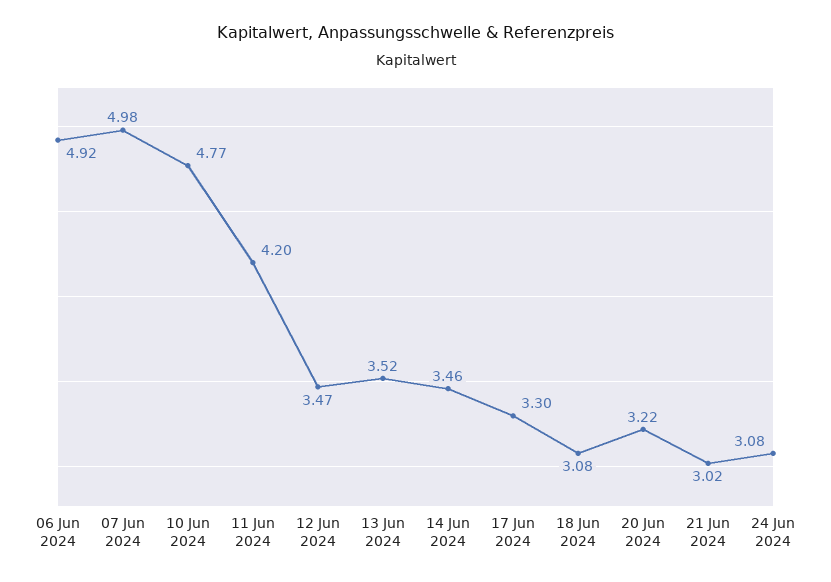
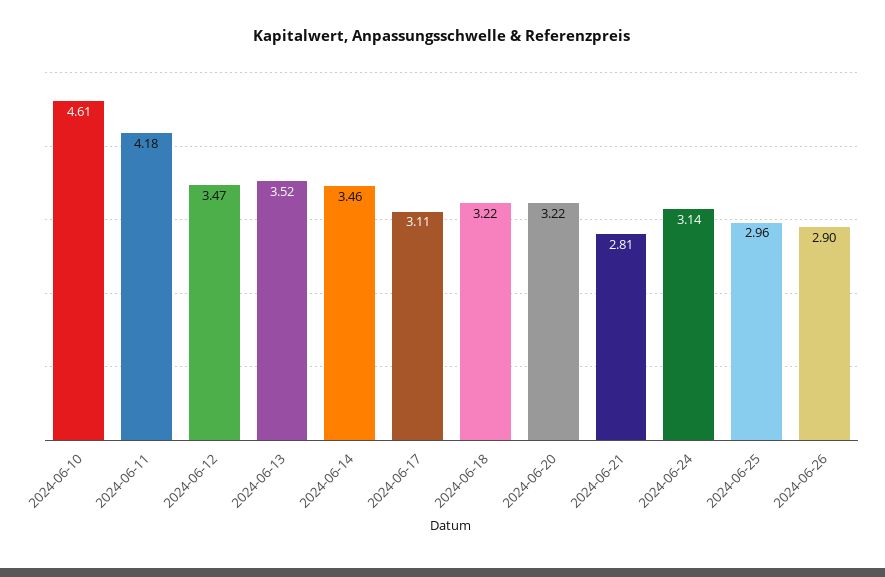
06 Jun 2024: 4.92 -> none
07 Jun 2024: 4.98 -> none
10 Jun 2024: 4.77 -> 4.61
11 Jun 2024: 4.2 -> 4.18
17 Jun 2024: 3.3 -> 3.11
18 Jun 2024: 3.08 -> 3.22
21 Jun 2024: 3.02 -> 2.81
24 Jun 2024: 3.08 -> 3.14
2024-06-25: none -> 2.96
2024-06-26: none -> 2.9

